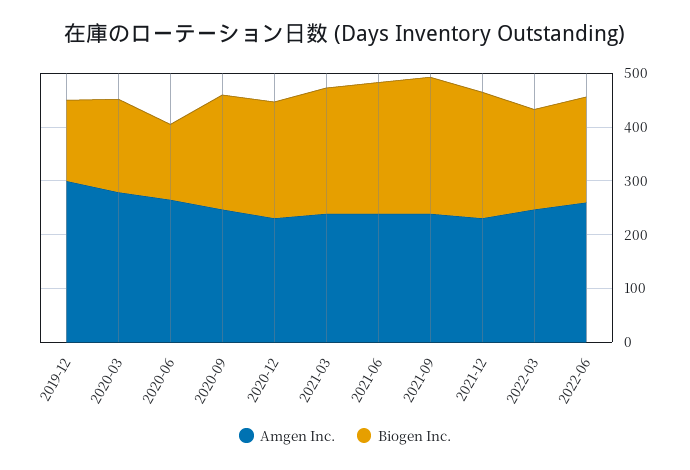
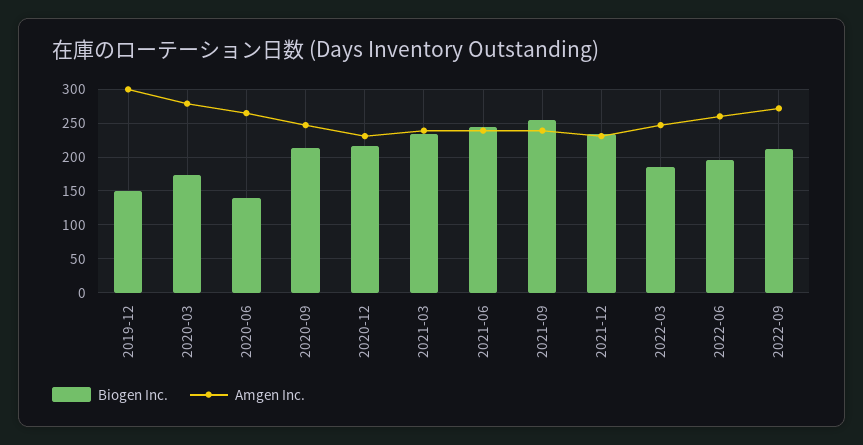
Biogen Inc., 2022-09: none -> 210
Amgen Inc., 2022-09: none -> 270

